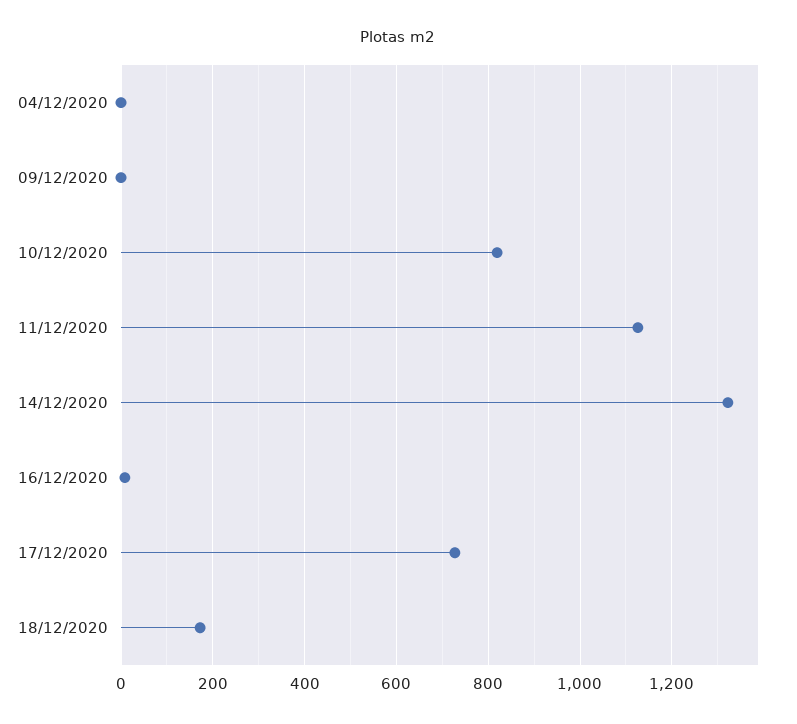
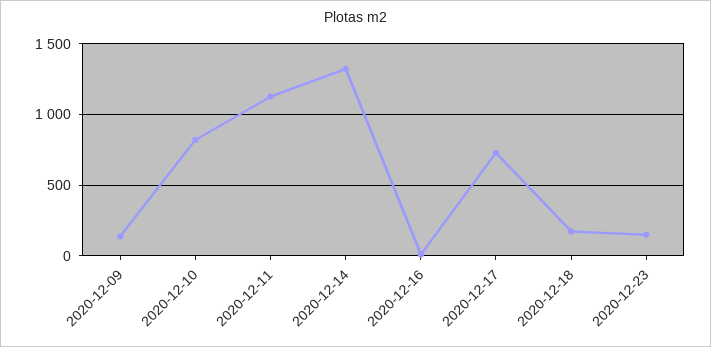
04/12/2020: 0 -> none
09/12/2020: 0 -> 150
2020-12-23: none -> 150

